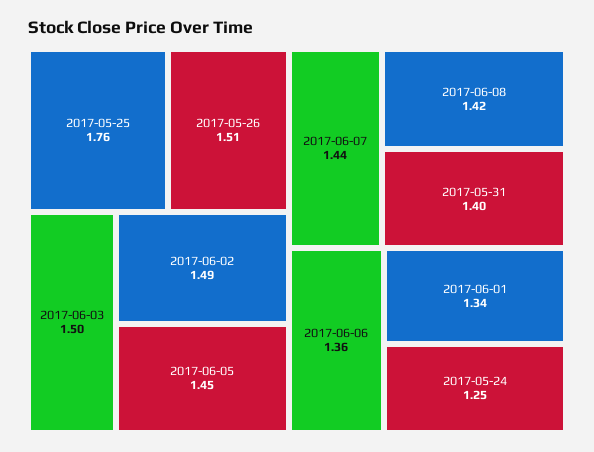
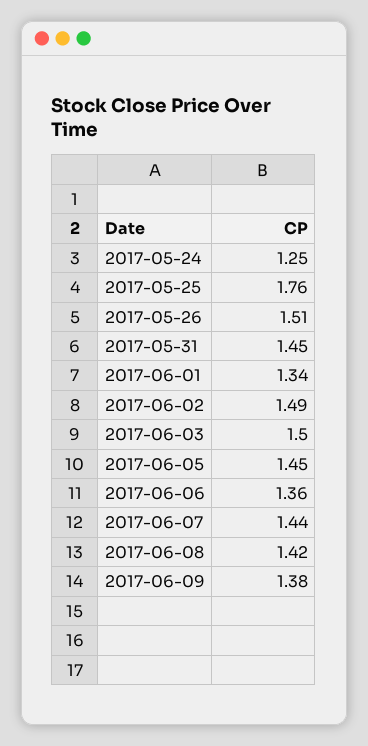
2017-05-31: 1.4 -> 1.45
2017-06-09: none -> 1.38

